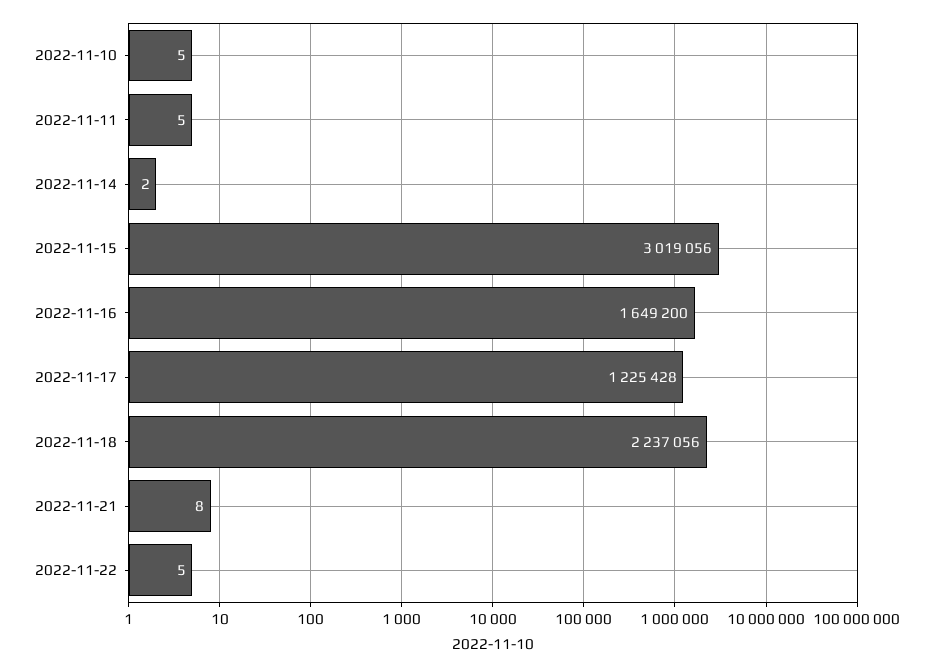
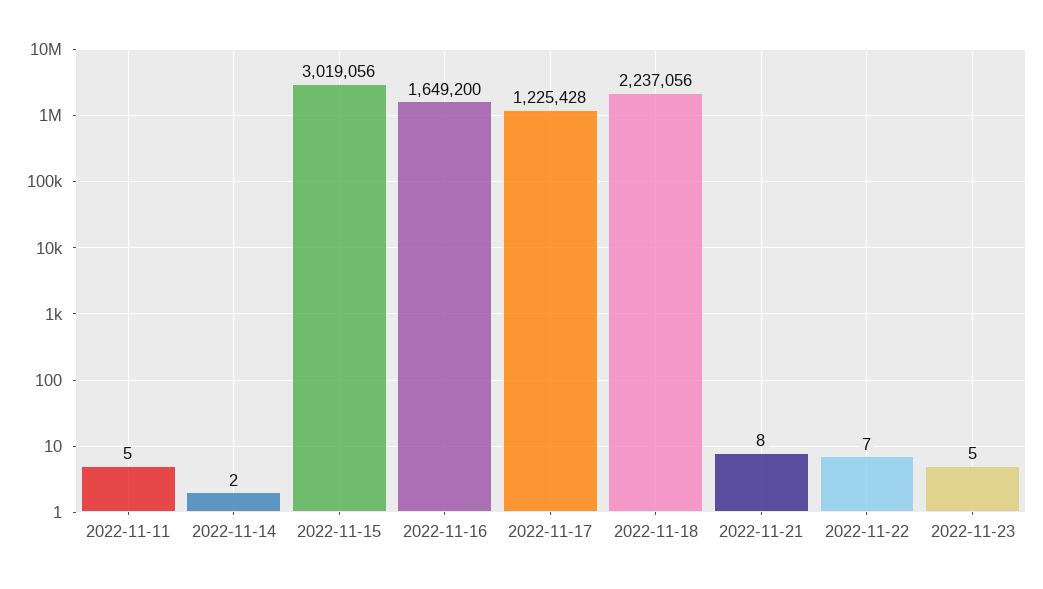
2022-11-10: 5 -> none
2022-11-22: 5 -> 7
2022-11-23: none -> 5

